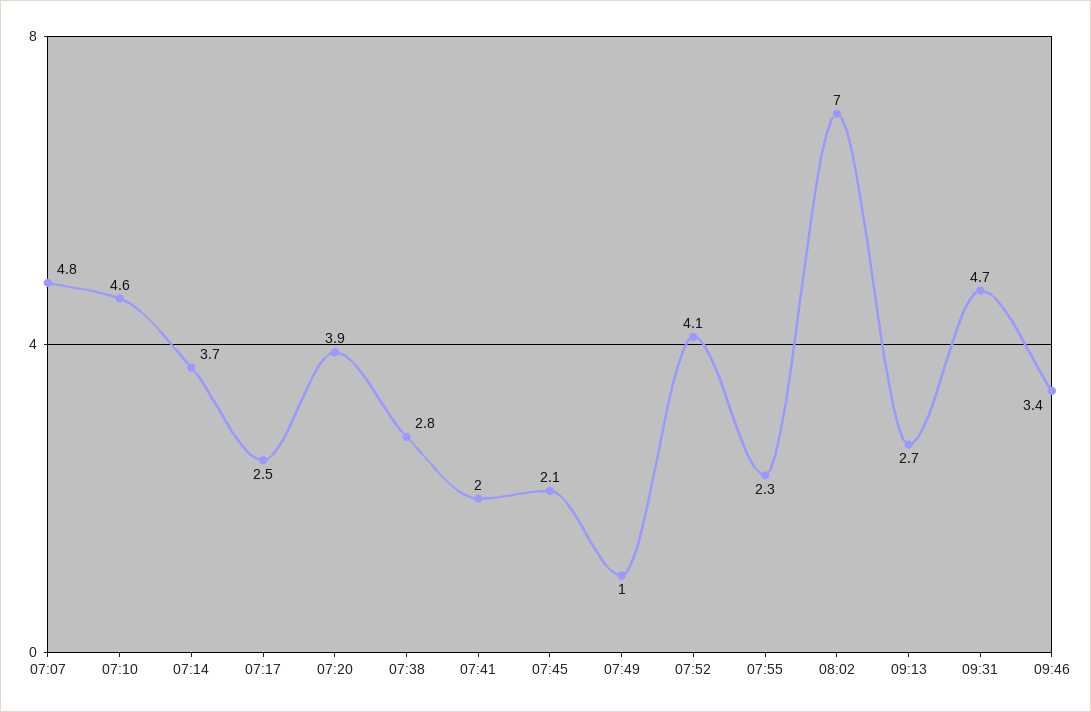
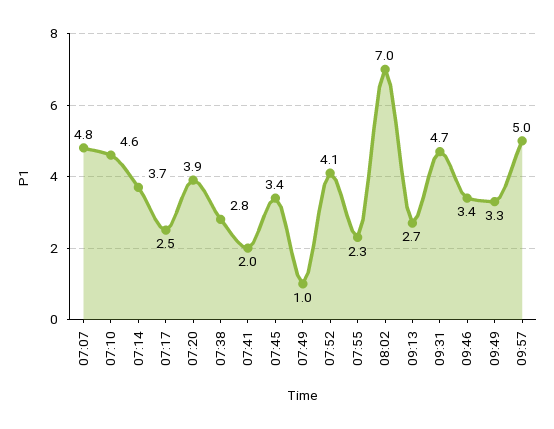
07:45: 2.1 -> 3.4
09:49: none -> 3.3
09:57: none -> 5

